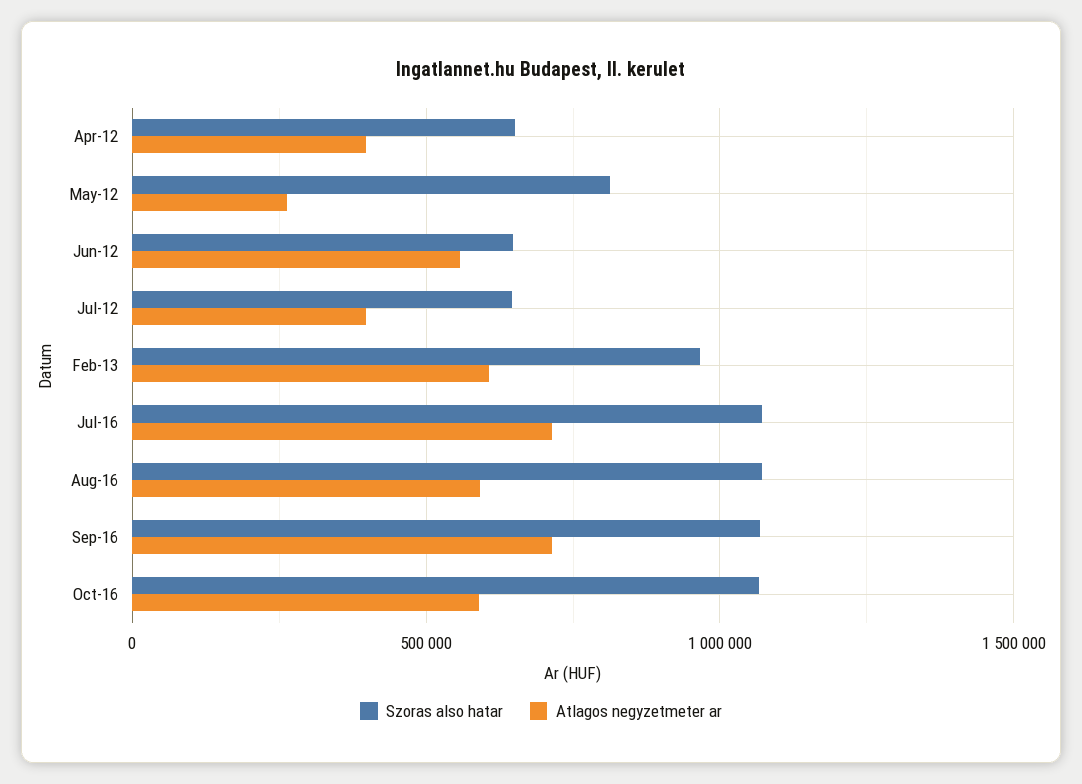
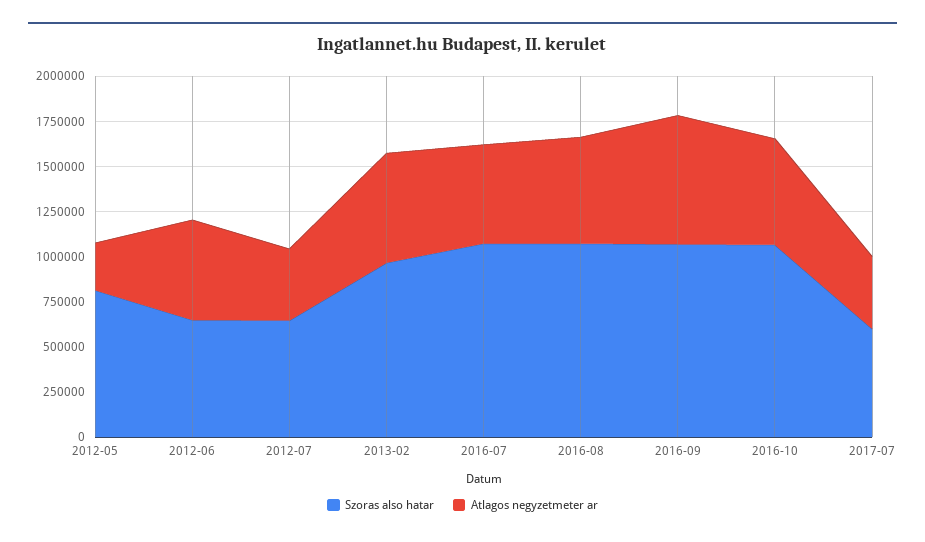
Szoras also hatar, Apr-12: 650000 -> none
Atlagos negyzetmeter ar, Apr-12: 400000 -> none
Atlagos negyzetmeter ar, Jul-16: 700000 -> 550000
Szoras also hatar, 2017-07: none -> 600000
Atlagos negyzetmeter ar, 2017-07: none -> 400000

